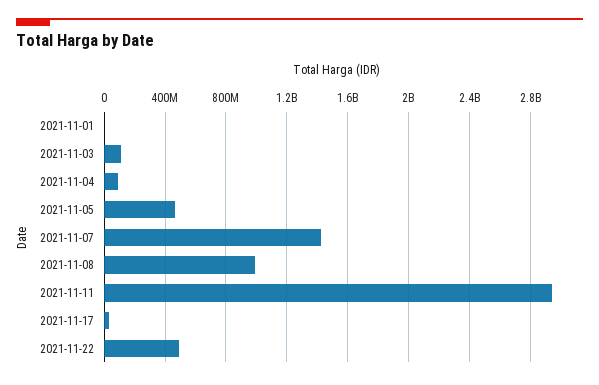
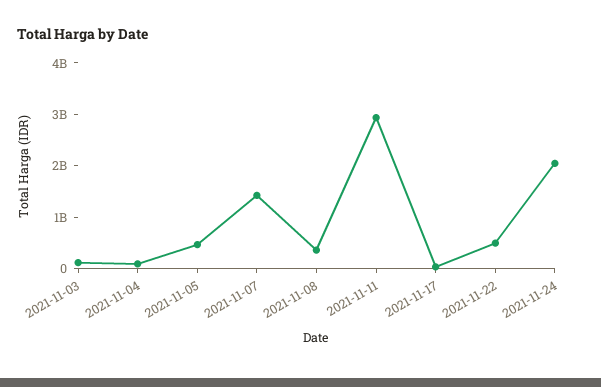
2021-11-01: 0 -> none
2021-11-08: 1000000000 -> 400000000
2021-11-24: none -> 2000000000

